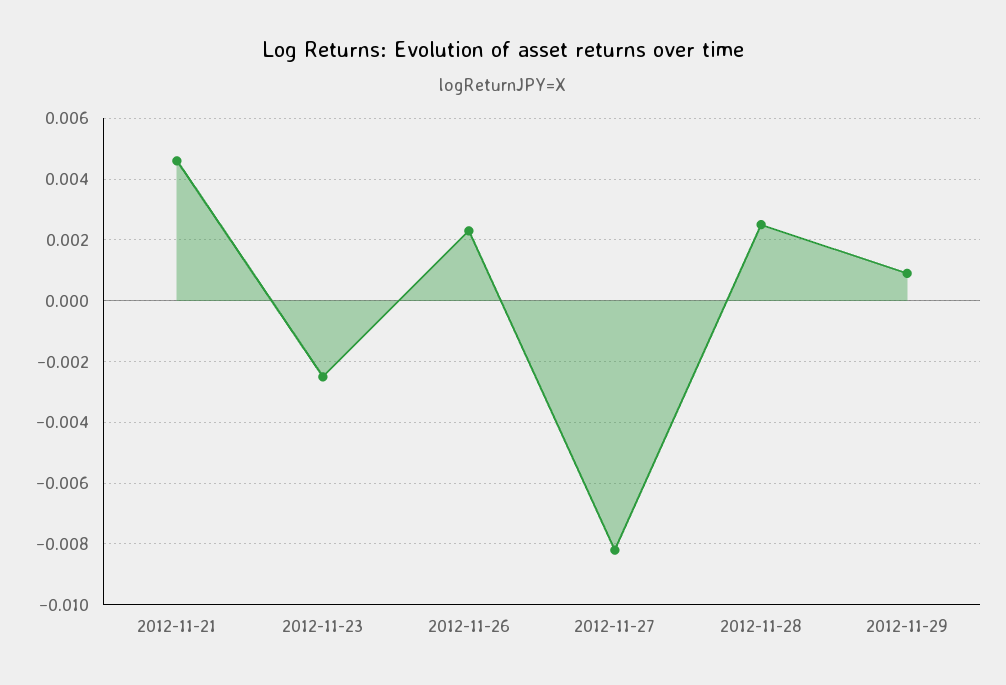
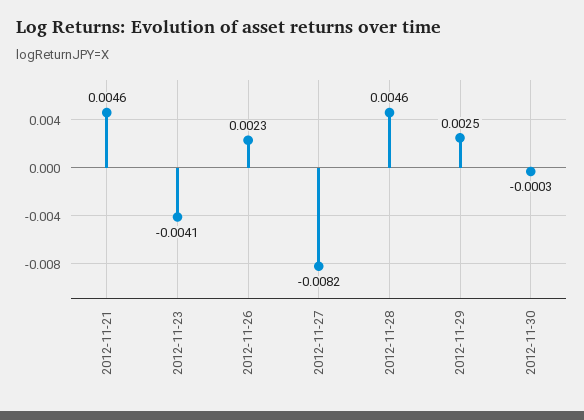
2012-11-23: -0.0025 -> -0.0041
2012-11-28: 0.0025 -> 0.0046
2012-11-29: 0.001 -> 0.0025
2012-11-30: none -> -0.0003

